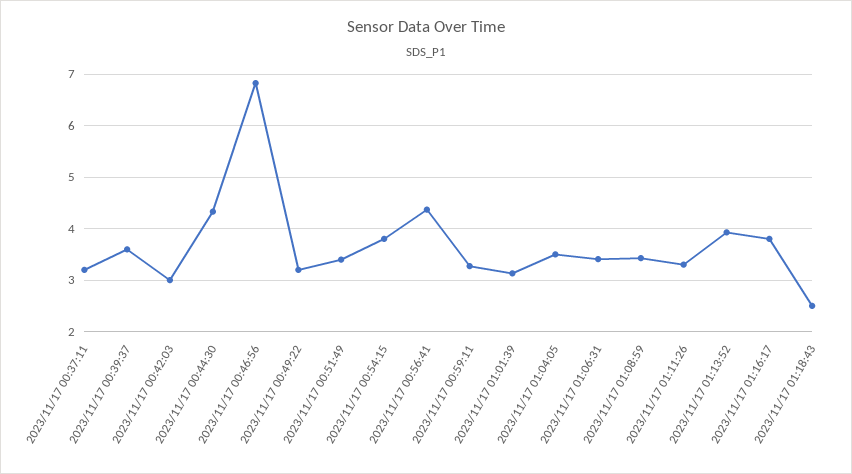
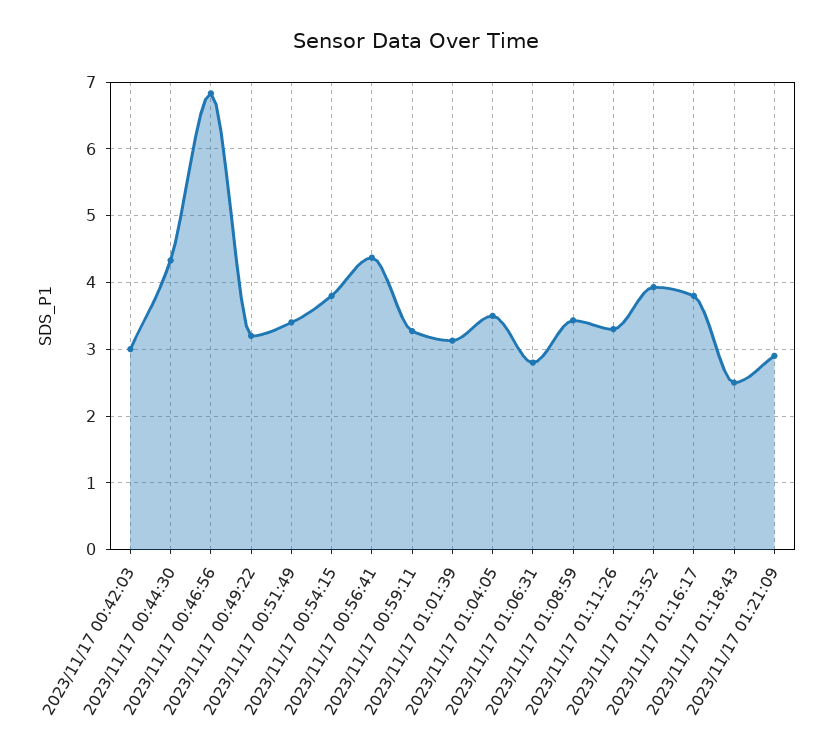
2023/11/17 00:37:11: 3.2 -> none
2023/11/17 00:39:37: 3.6 -> none
2023/11/17 01:06:31: 3.4 -> 2.8
2023/11/17 01:21:09: none -> 2.9

